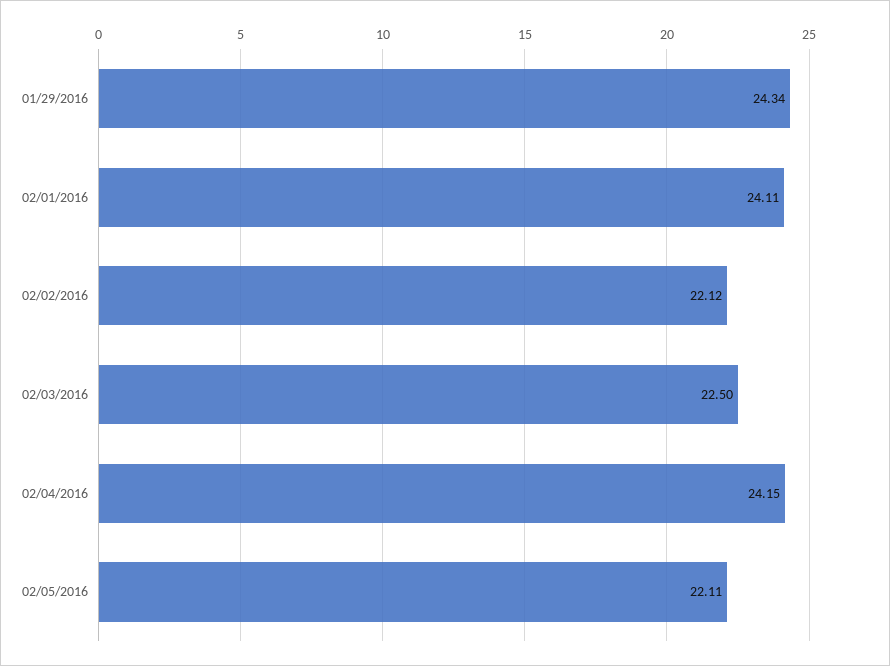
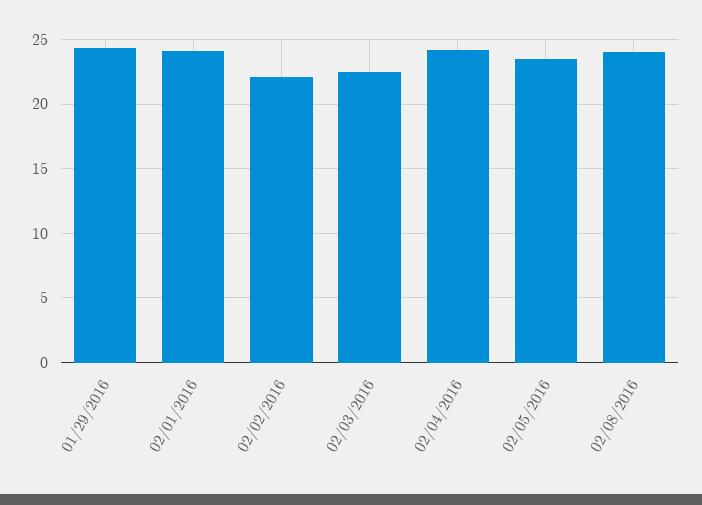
02/05/2016: 22.11 -> 23.5
02/08/2016: none -> 24

